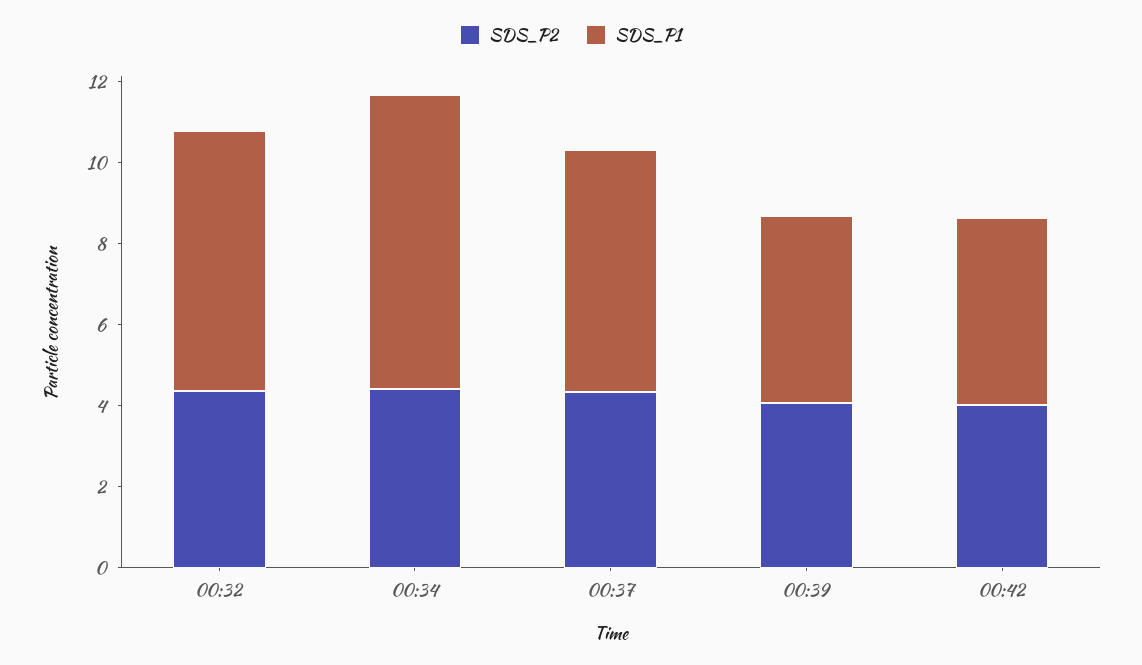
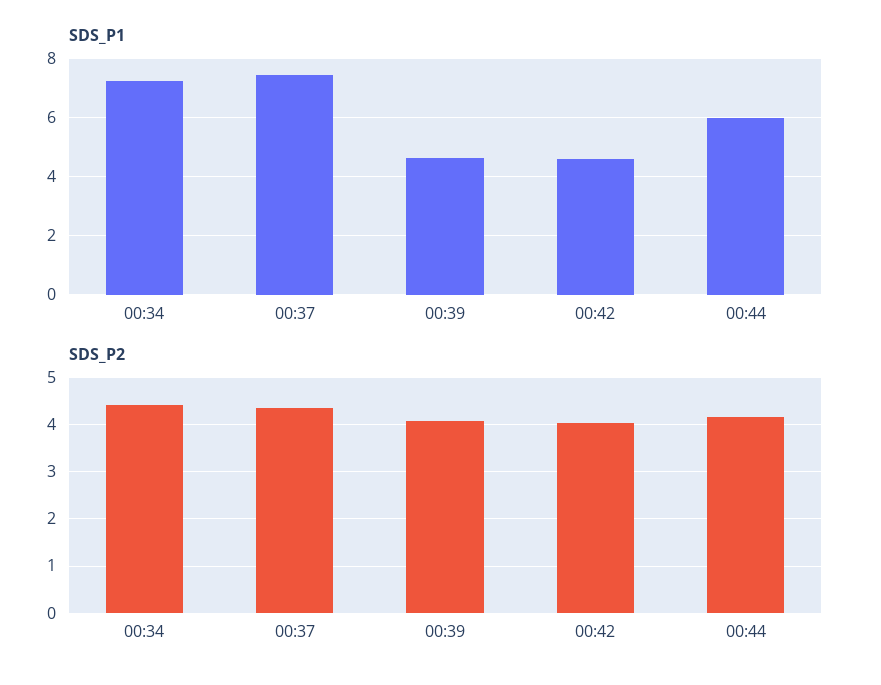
SDS_P2, 00:32: 4.5 -> none
SDS_P1, 00:32: 6.5 -> none
SDS_P1, 00:37: 6 -> 7.5
SDS_P1, 00:44: none -> 6
SDS_P2, 00:44: none -> 4.2

